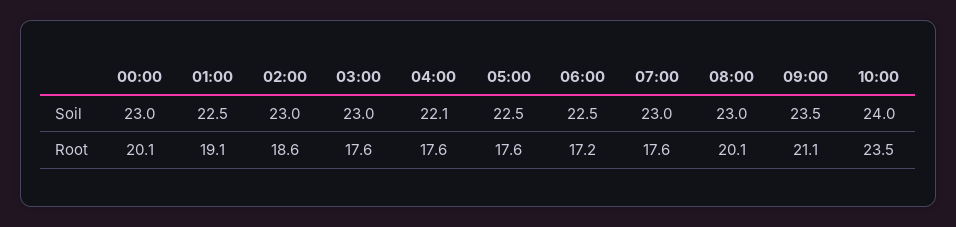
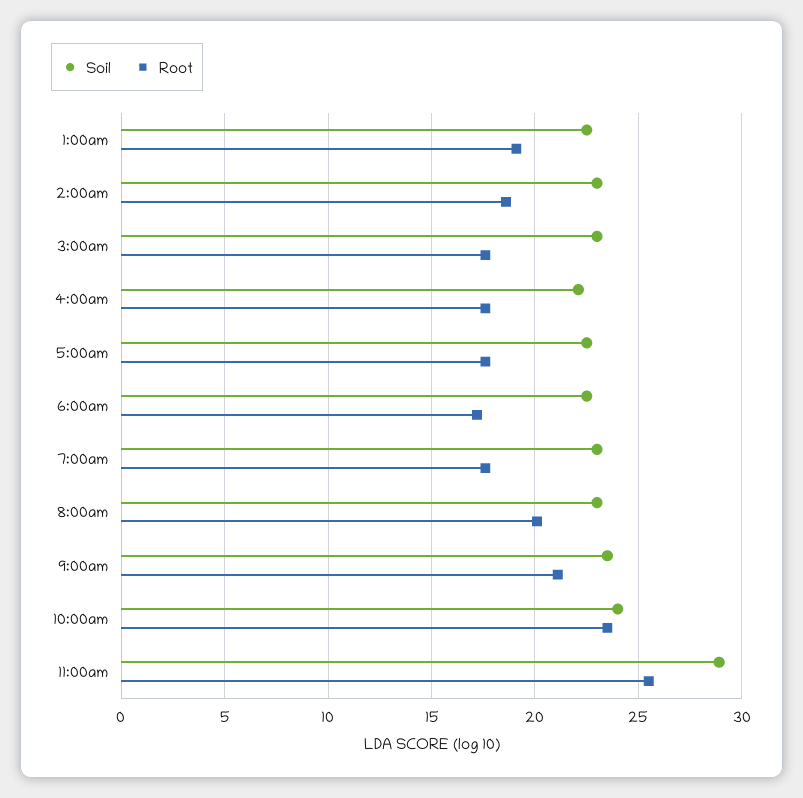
Soil, 00:00: 23 -> none
Root, 00:00: 20.1 -> none
Soil, 11:00am: none -> 29
Root, 11:00am: none -> 25.5

